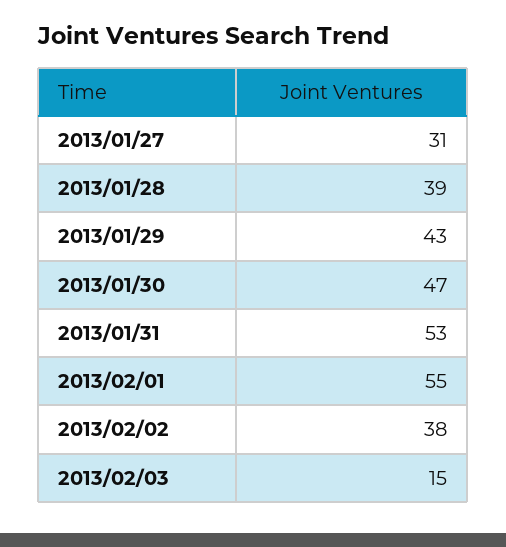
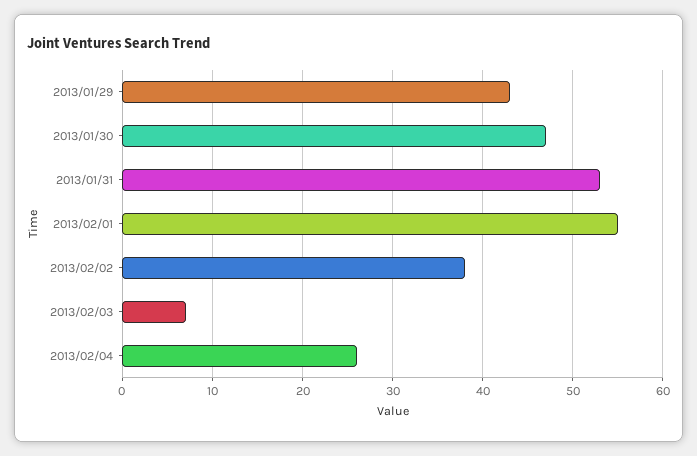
2013/01/27: 31 -> none
2013/01/28: 39 -> none
2013/02/03: 15 -> 7
2013/02/04: none -> 26

